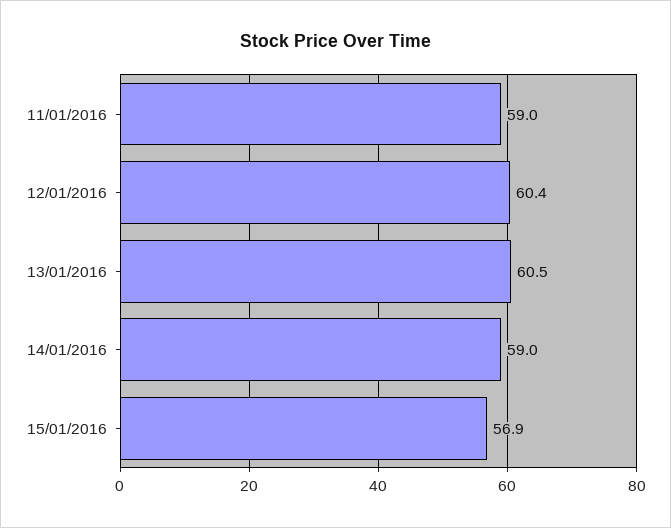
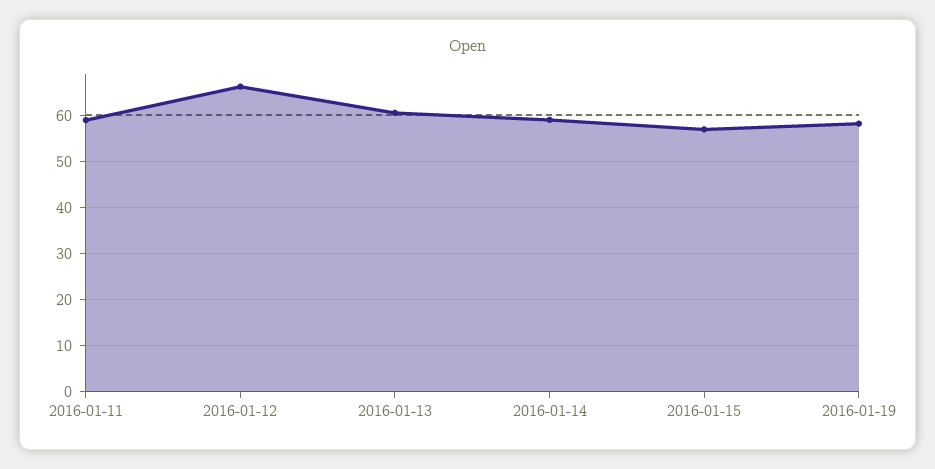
12/01/2016: 60.4 -> 66
2016-01-19: none -> 58

